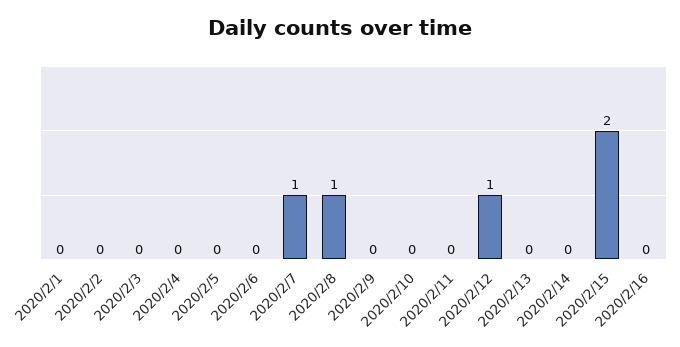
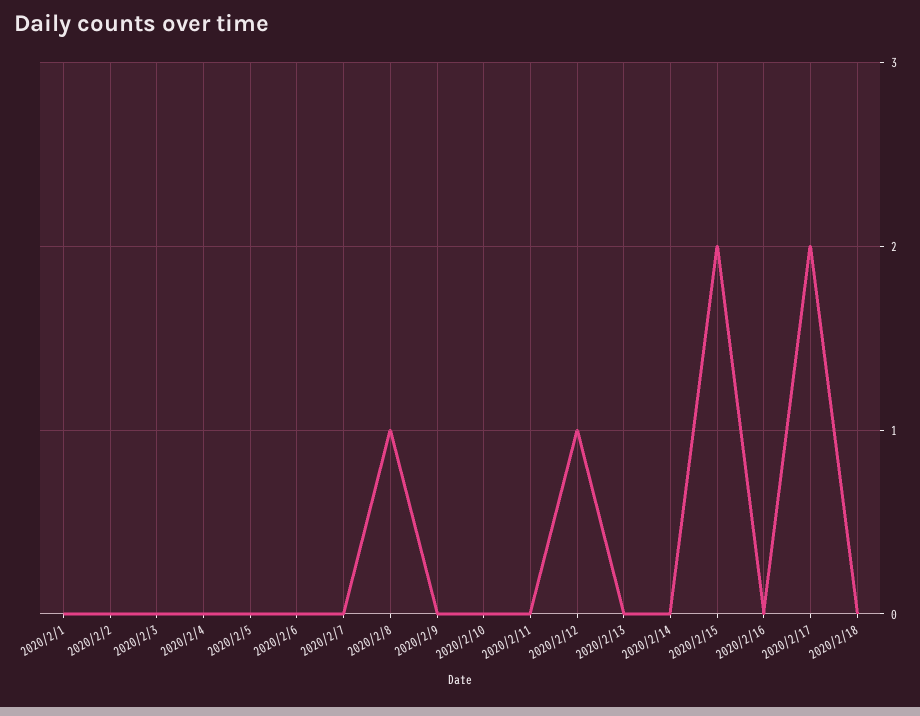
2020/2/7: 1 -> 0
2020/2/17: none -> 2
2020/2/18: none -> 0

